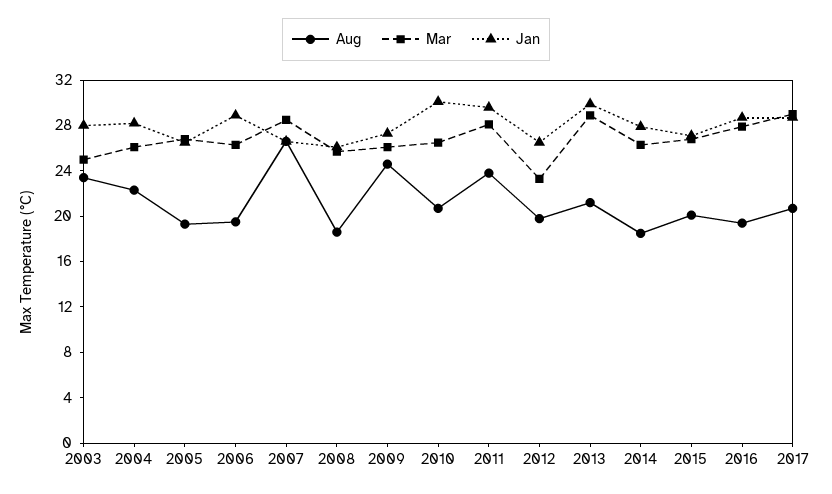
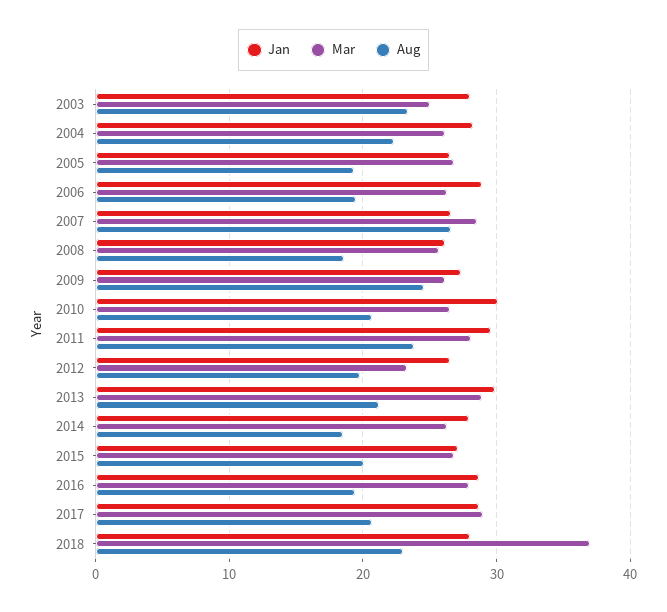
Jan, 2018: none -> 28
Mar, 2018: none -> 37
Aug, 2018: none -> 23

